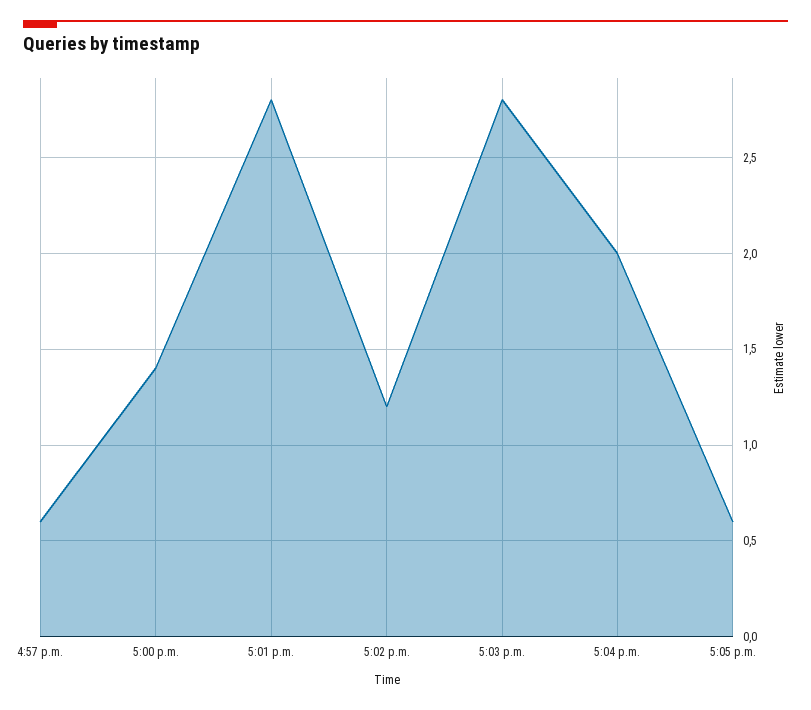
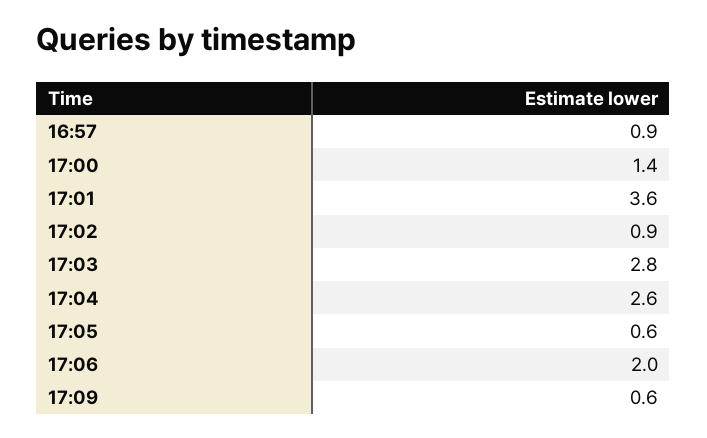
4:57 p.m.: 0.6 -> 0.9
5:01 p.m.: 2.8 -> 3.6
5:02 p.m.: 1.2 -> 0.9
5:04 p.m.: 2 -> 2.6
17:06: none -> 2
17:09: none -> 0.6

